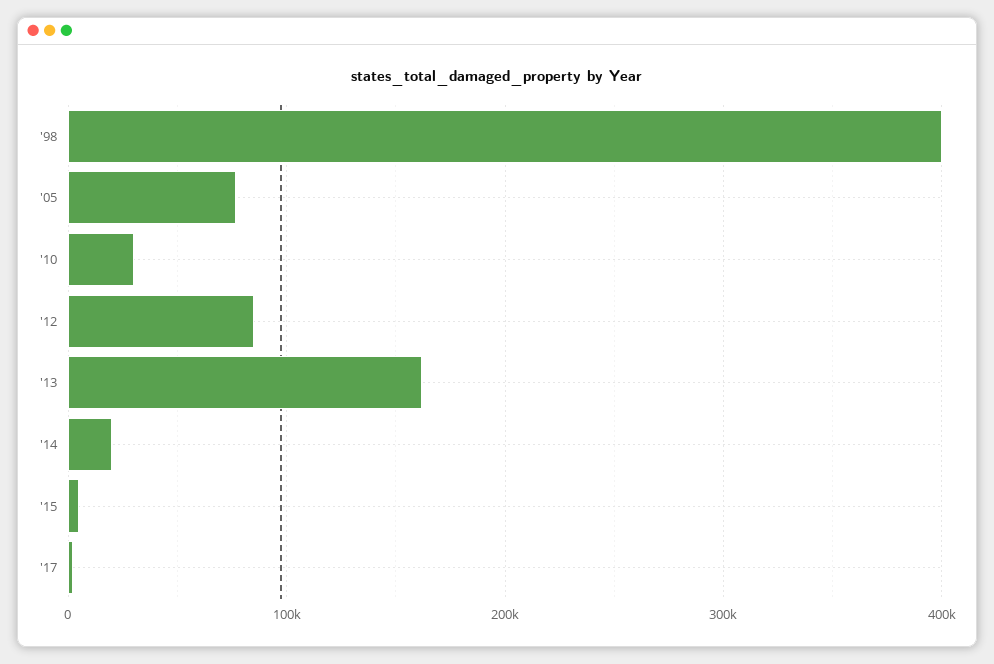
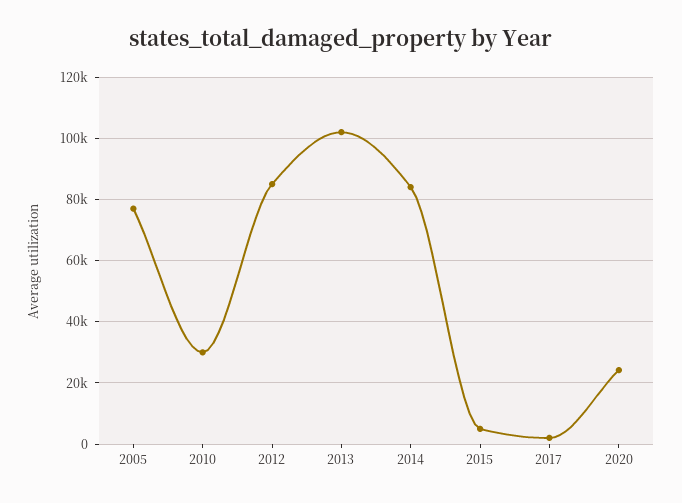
'98: 400000 -> none
'13: 160000 -> 102000
'14: 20000 -> 84000
2020: none -> 24000

